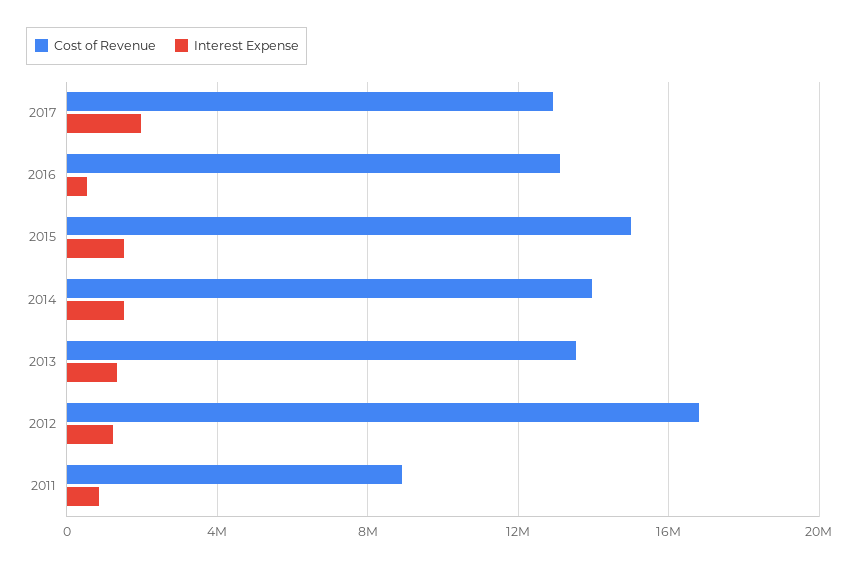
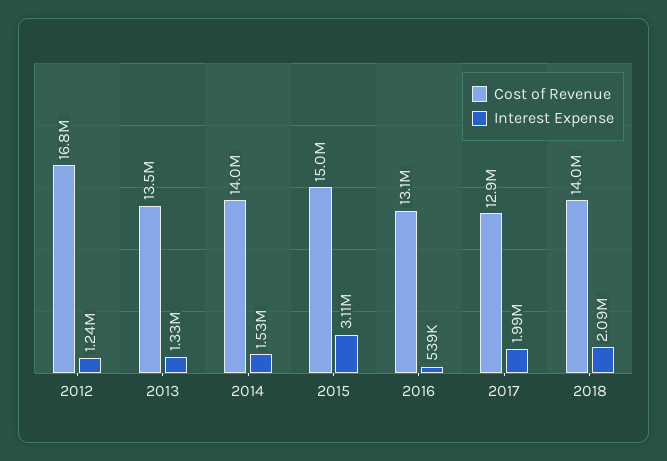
Interest Expense, 2015: 1500000 -> 3110000
Cost of Revenue, 2011: 9000000 -> none
Interest Expense, 2011: 1000000 -> none
Cost of Revenue, 2018: none -> 14000000
Interest Expense, 2018: none -> 2090000

